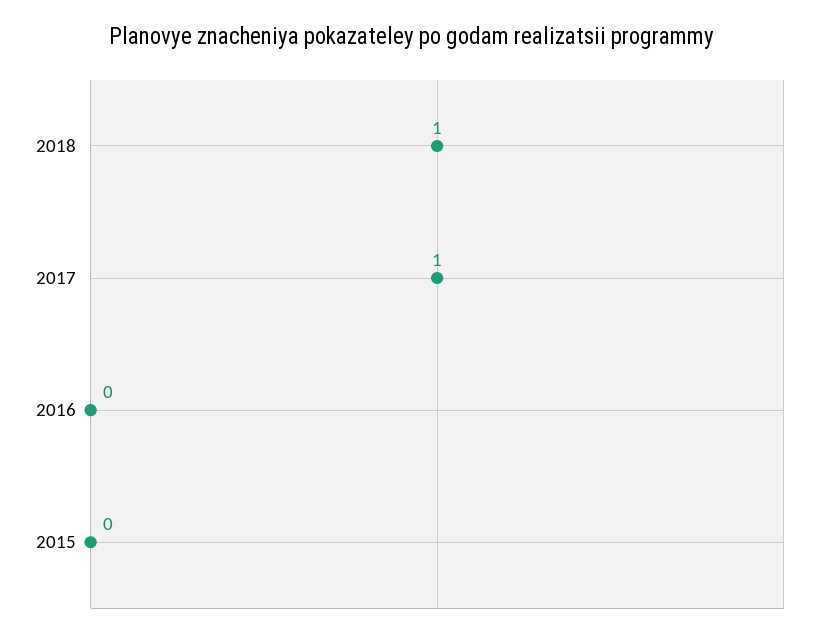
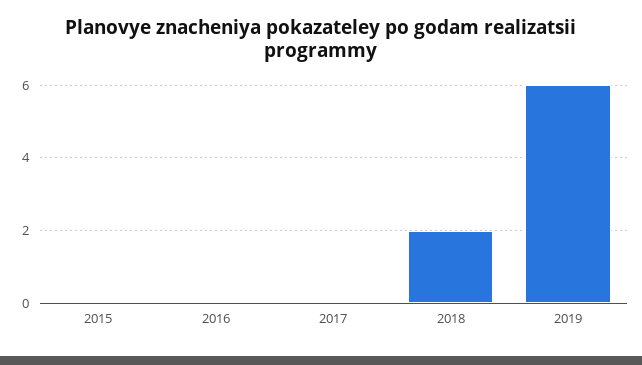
2018: 1 -> 2
2017: 1 -> 0
2019: none -> 6

